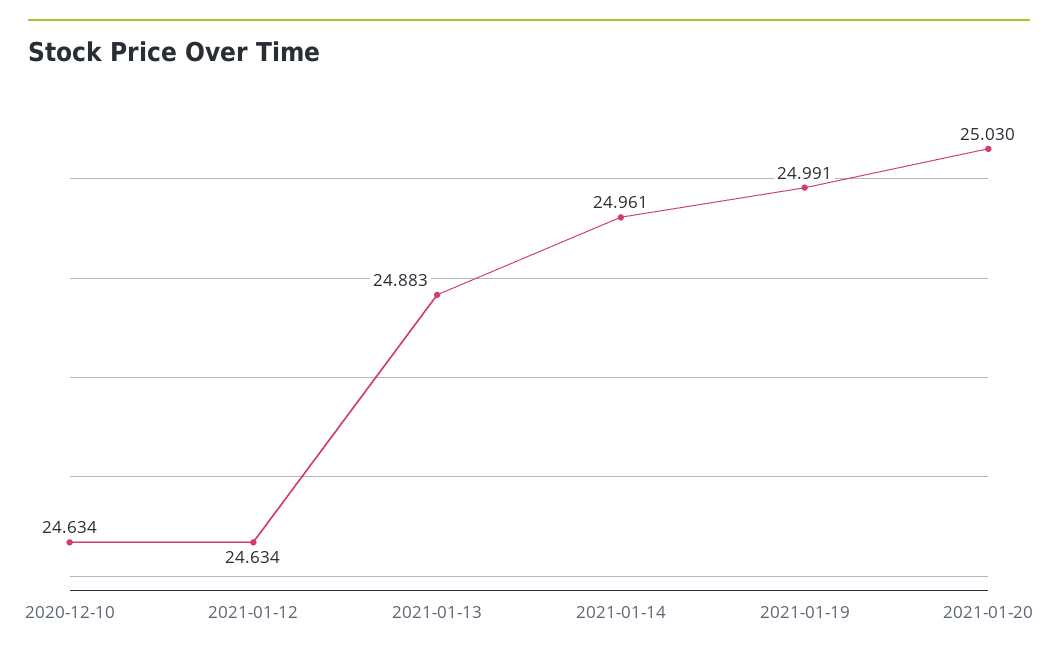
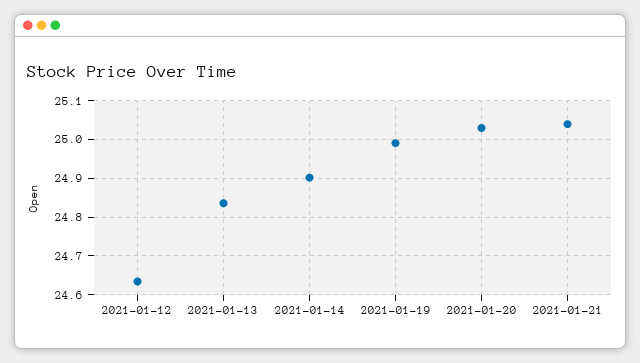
2020-12-10: 24.634 -> none
2021-01-13: 24.883 -> 24.84
2021-01-14: 24.961 -> 24.9
2021-01-21: none -> 25.04

